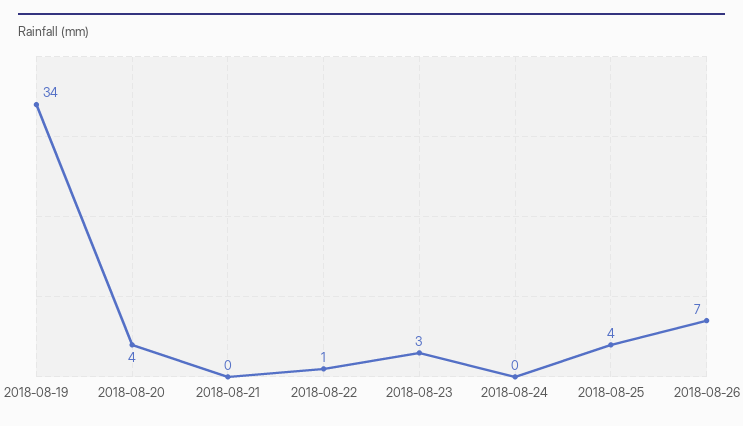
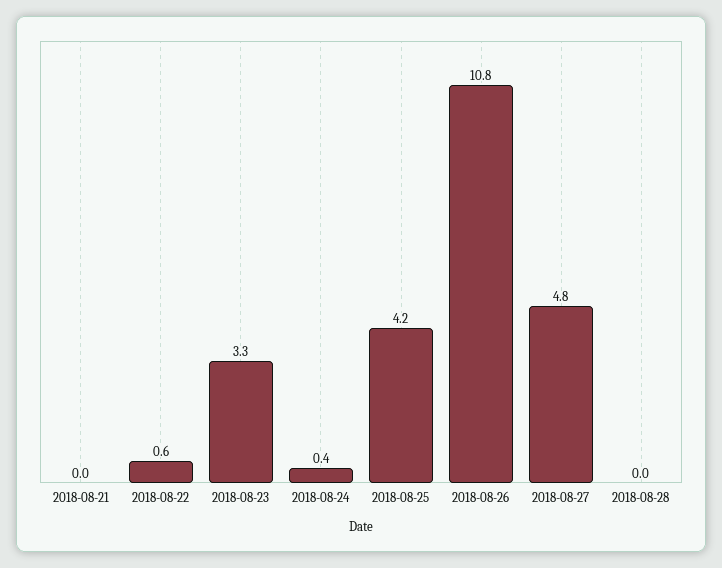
2018-08-19: 34 -> none
2018-08-20: 4 -> none
2018-08-26: 7 -> 10.8
2018-08-27: none -> 4.8
2018-08-28: none -> 0

